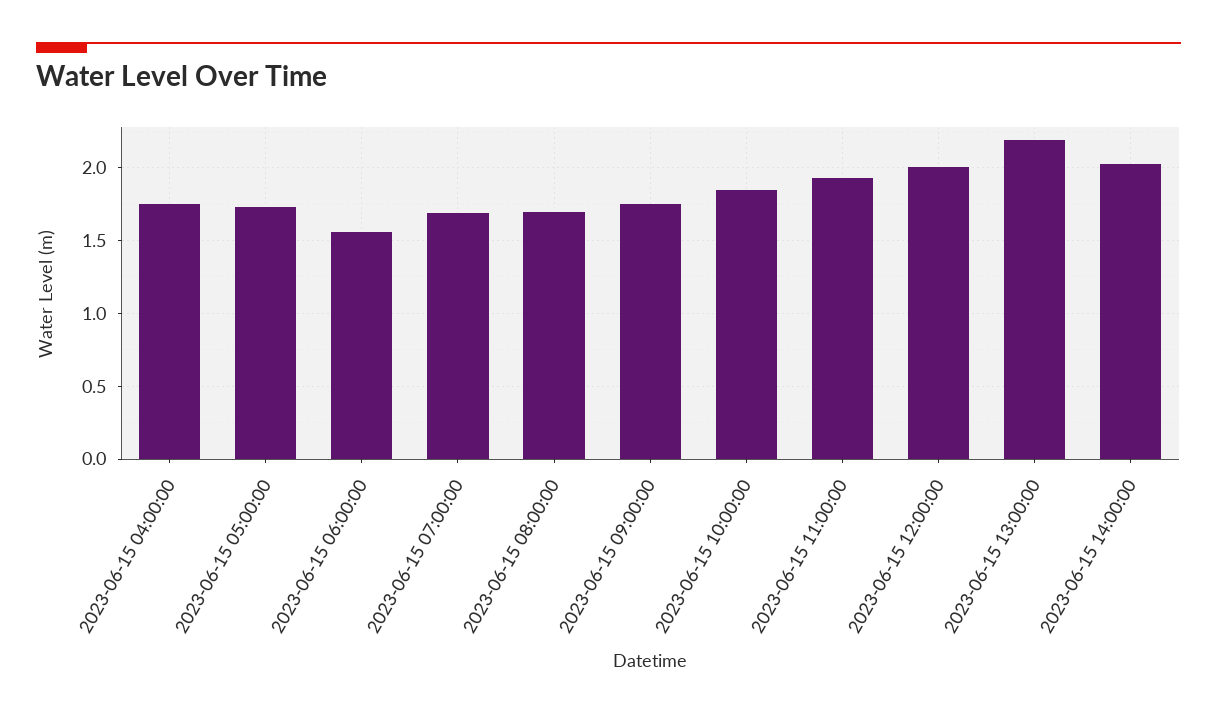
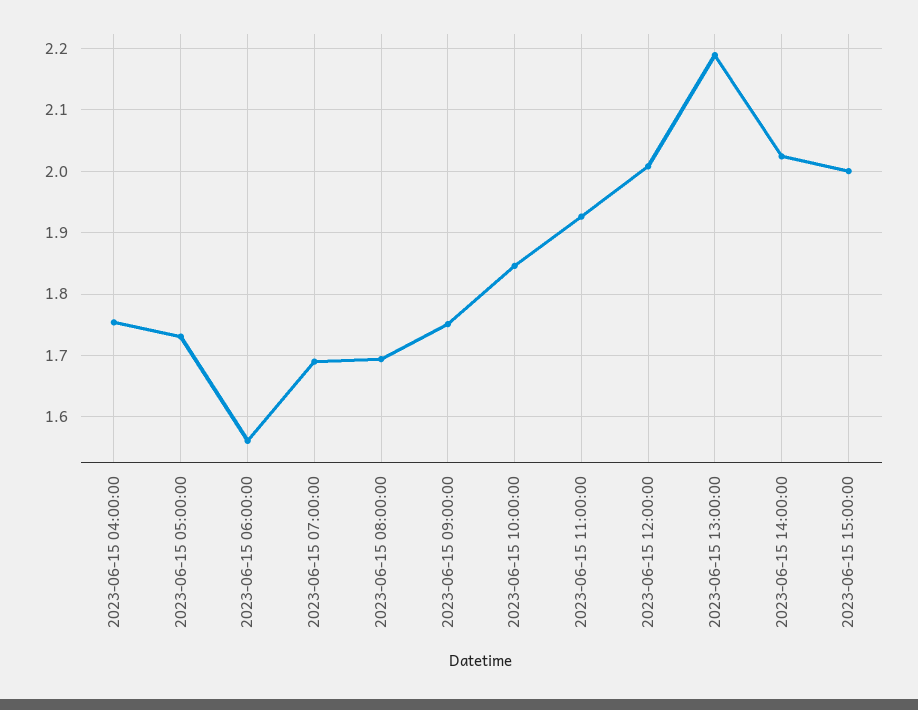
2023-06-15 15:00:00: none -> 2

